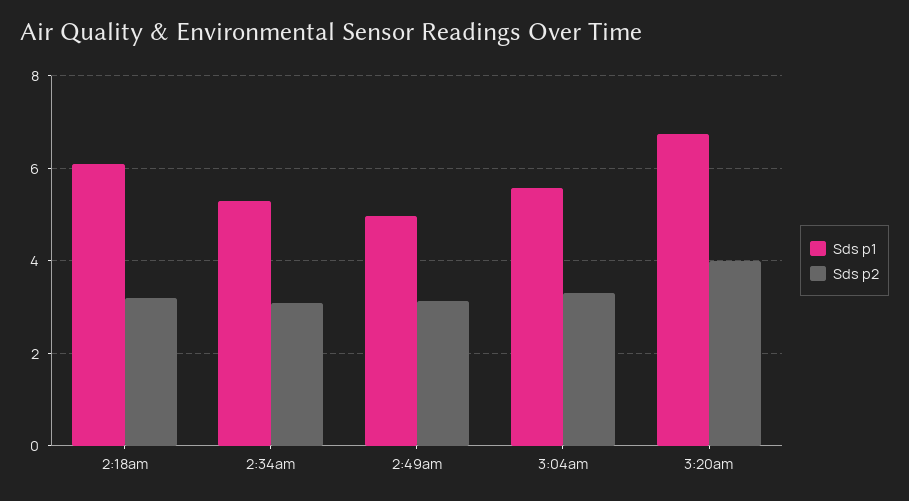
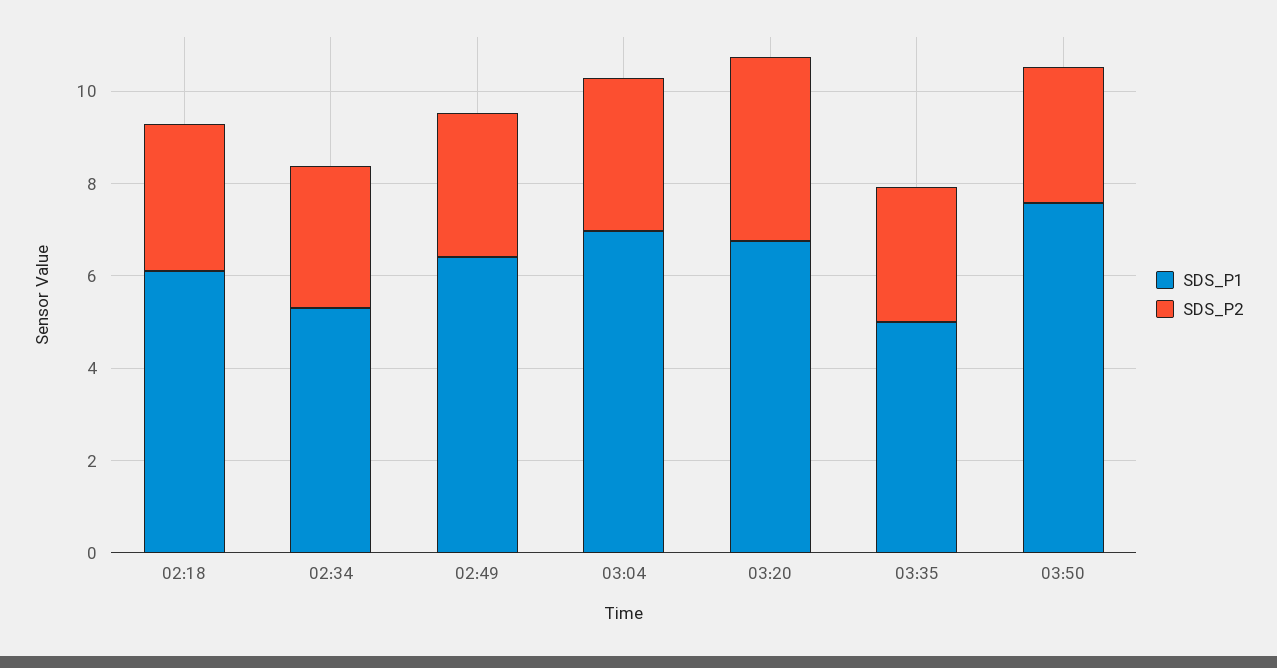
Sds p1, 2:49am: 5 -> 6.5
Sds p1, 3:04am: 5.6 -> 7
Sds p1, 03:35: none -> 5
Sds p2, 03:35: none -> 3
Sds p1, 03:50: none -> 7.5
Sds p2, 03:50: none -> 3

